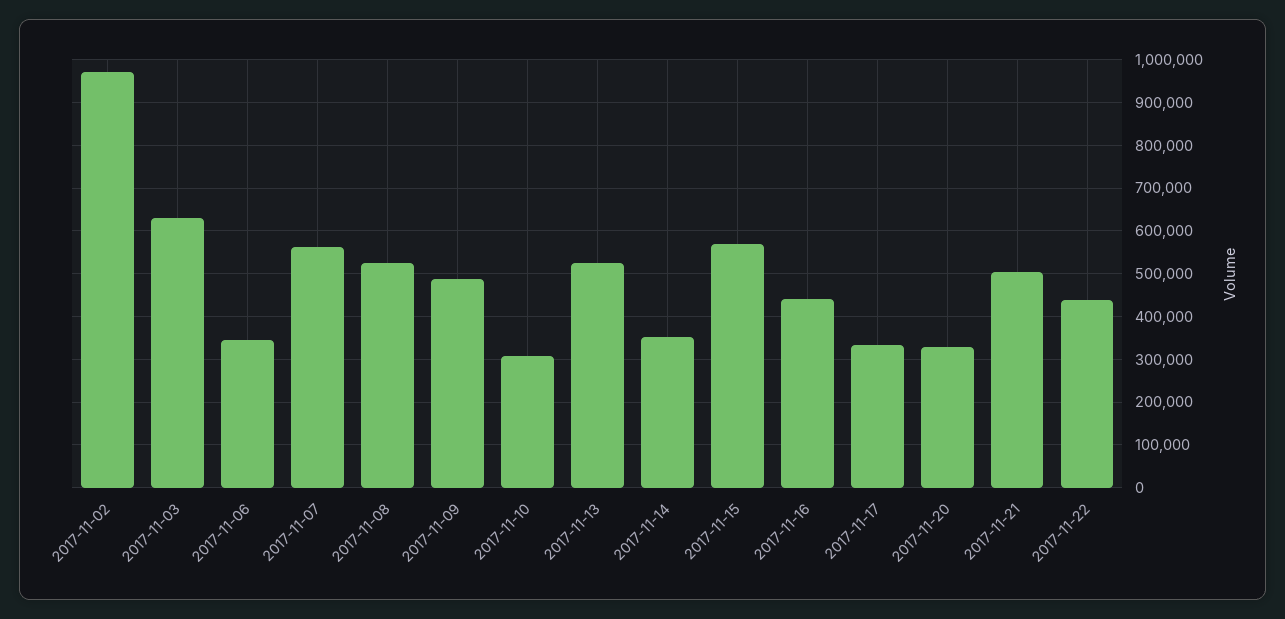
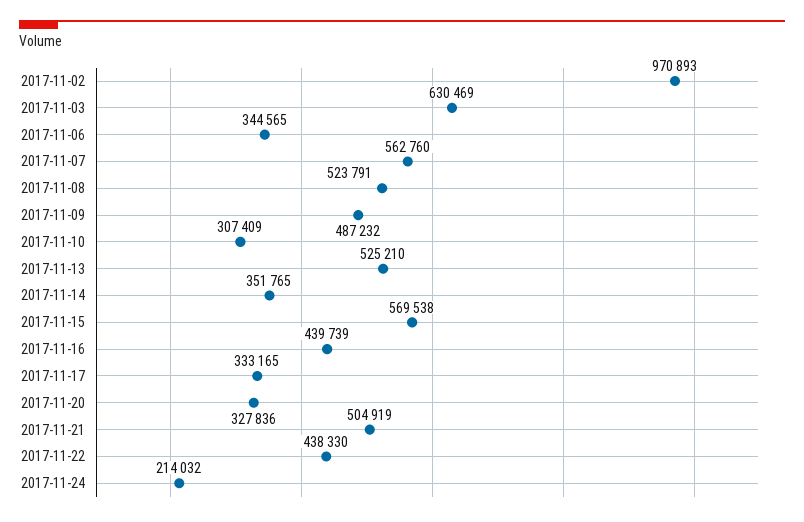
2017-11-24: none -> 214032

